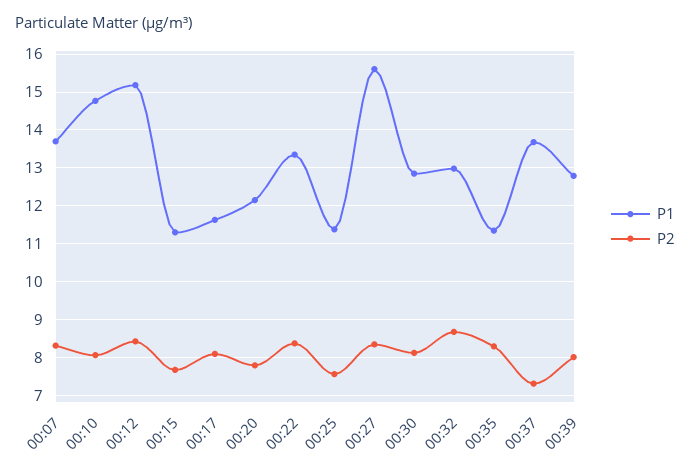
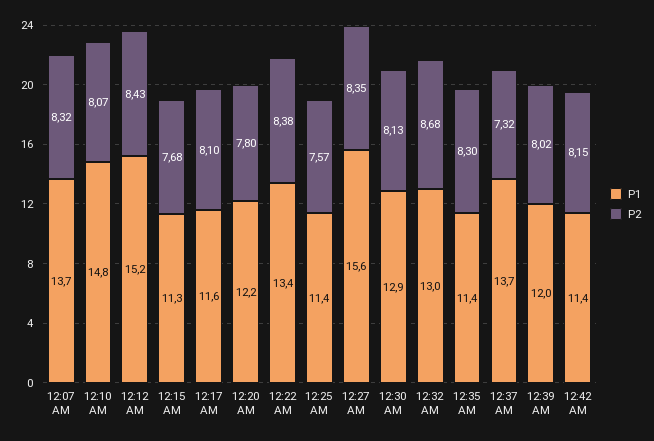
P1, 00:39: 12.8 -> 12
P1, 12:42 AM: none -> 11.4
P2, 12:42 AM: none -> 8.15

